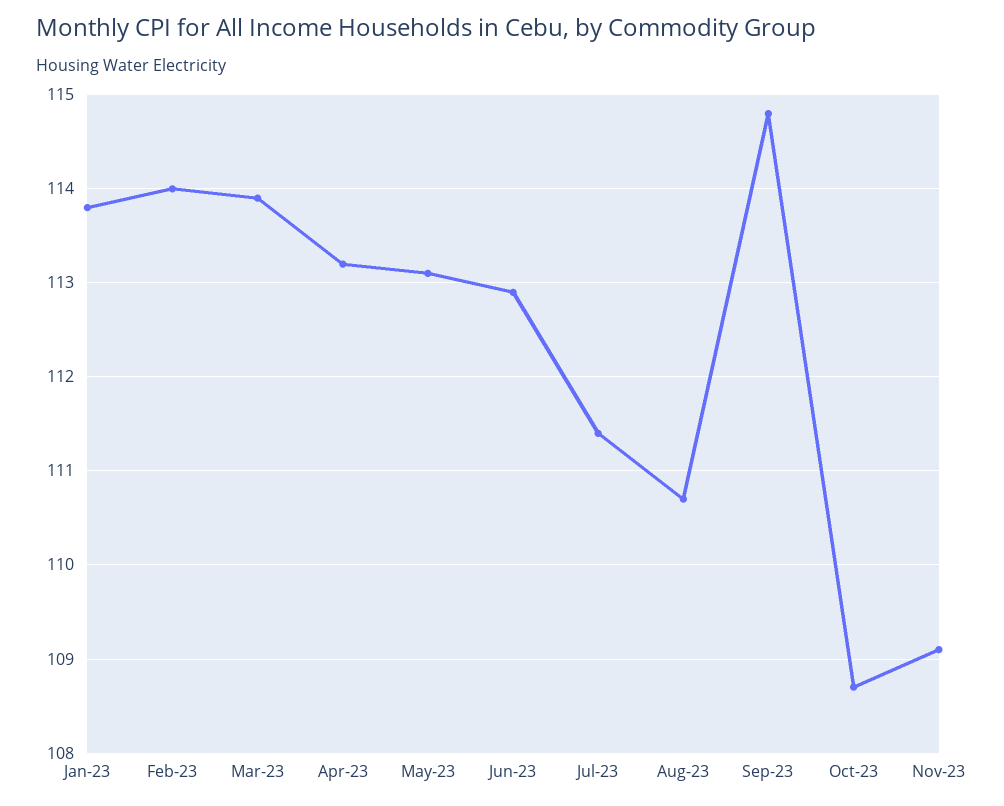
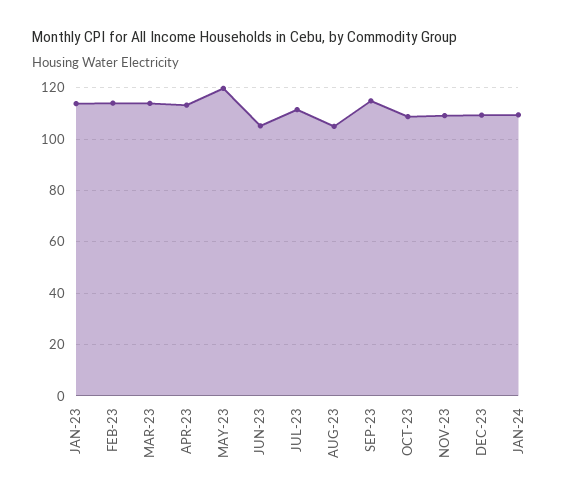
May-23: 113.1 -> 120
Jun-23: 112.9 -> 105
Aug-23: 110.7 -> 105
DEC-23: none -> 110
JAN-24: none -> 110

